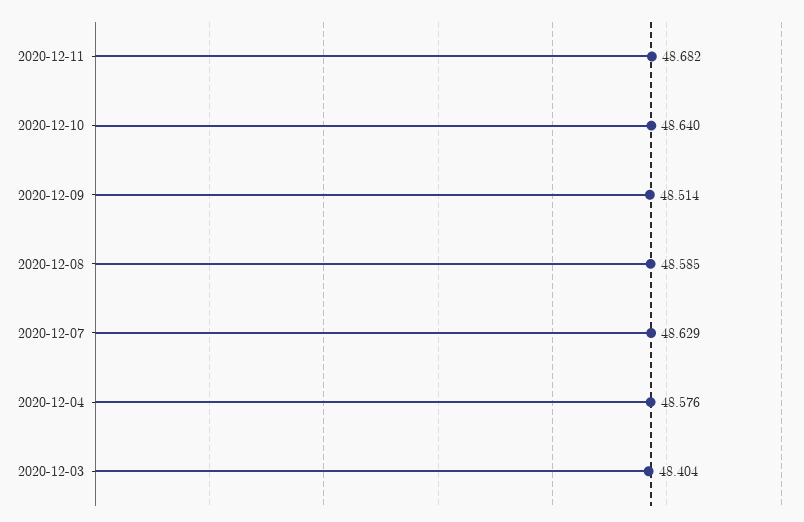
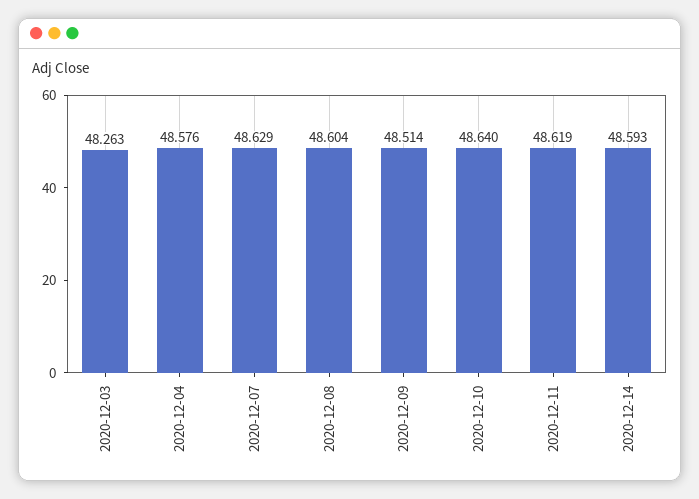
2020-12-11: 48.682 -> 48.619
2020-12-08: 48.585 -> 48.604
2020-12-03: 48.404 -> 48.263
2020-12-14: none -> 48.593

